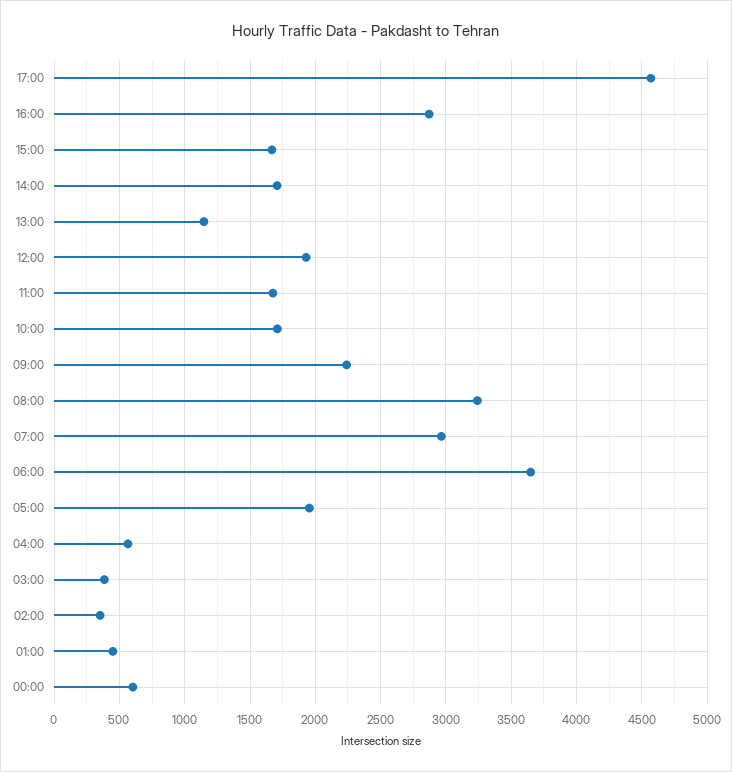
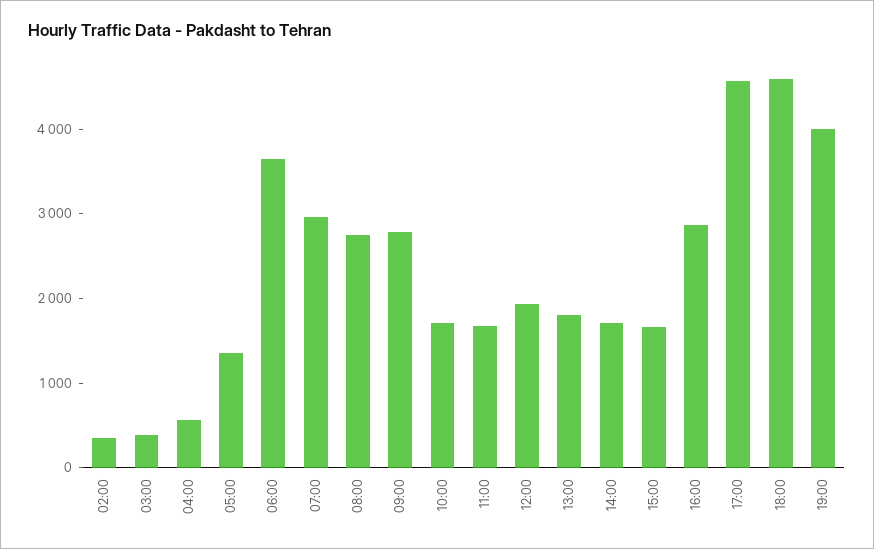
13:00: 1150 -> 1800
09:00: 2250 -> 2800
08:00: 3250 -> 2800
05:00: 1950 -> 1400
01:00: 450 -> none
00:00: 600 -> none
18:00: none -> 4600
19:00: none -> 4000

